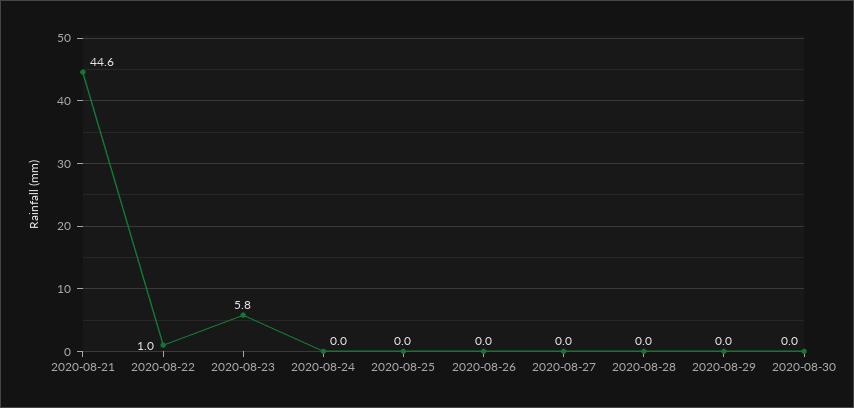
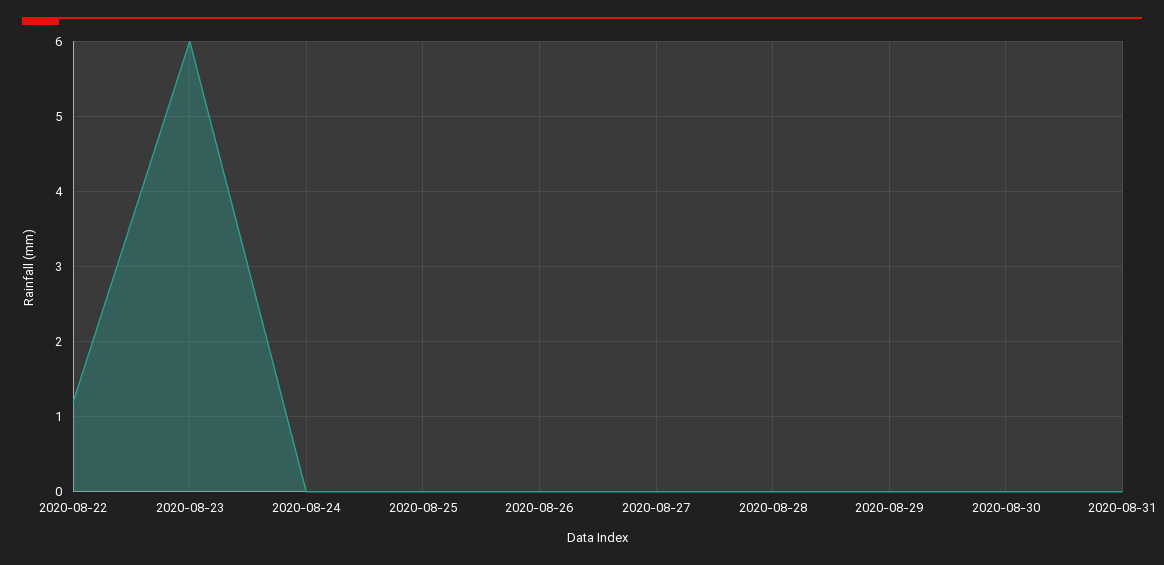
2020-08-21: 44.6 -> none
2020-08-22: 1 -> 1.2
2020-08-23: 5.8 -> 6
2020-08-31: none -> 0

